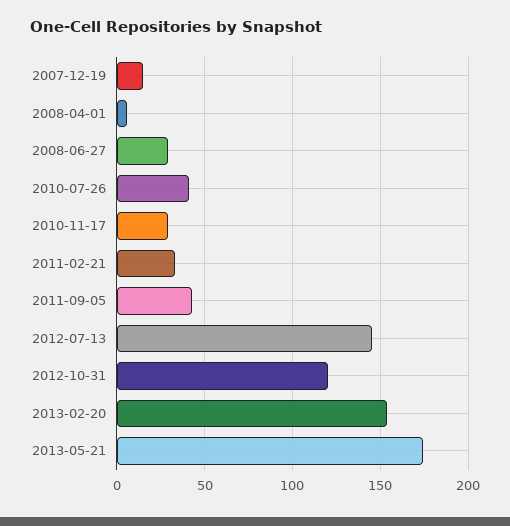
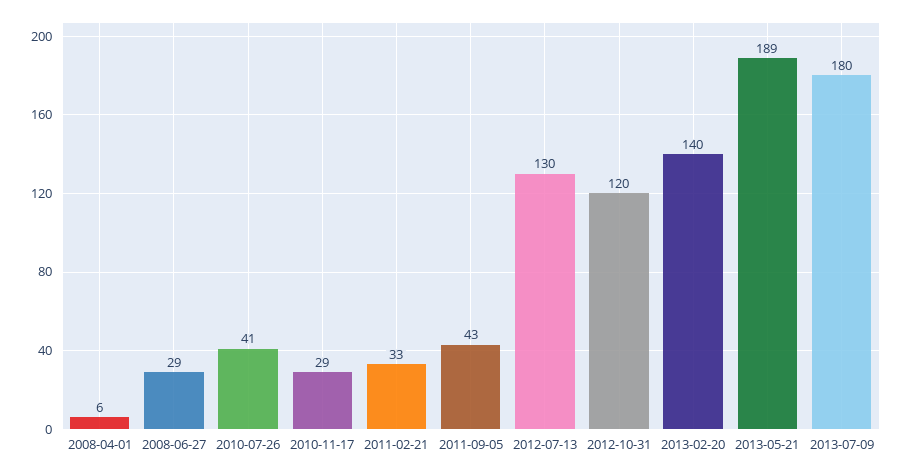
2007-12-19: 15 -> none
2012-07-13: 145 -> 130
2013-02-20: 155 -> 140
2013-05-21: 175 -> 189
2013-07-09: none -> 180

